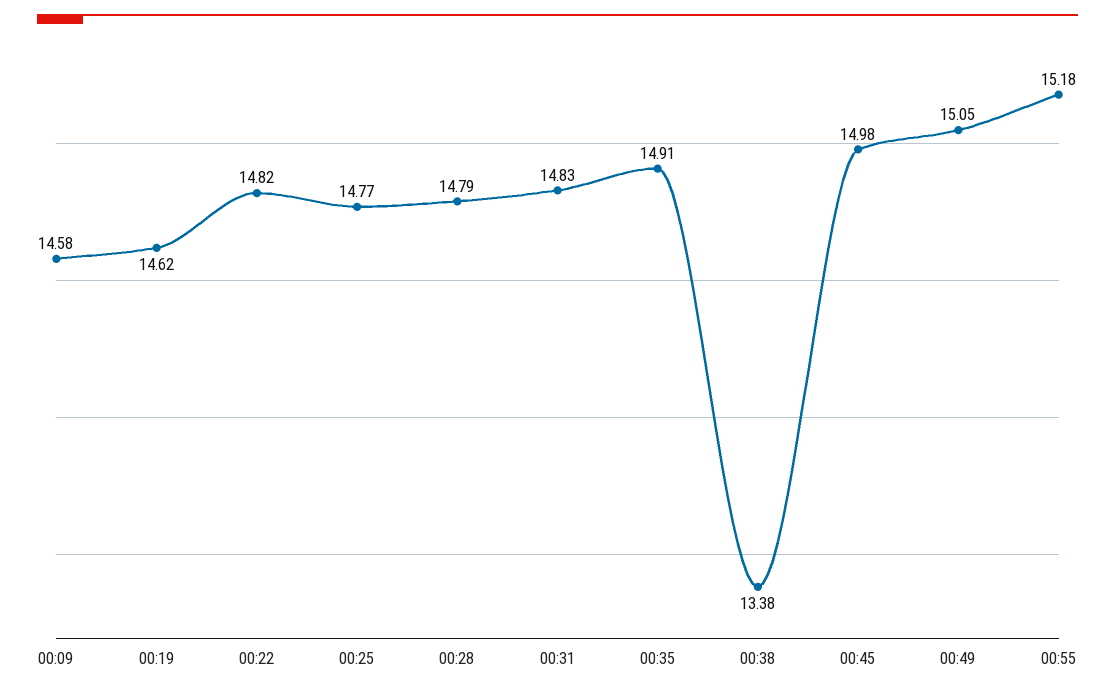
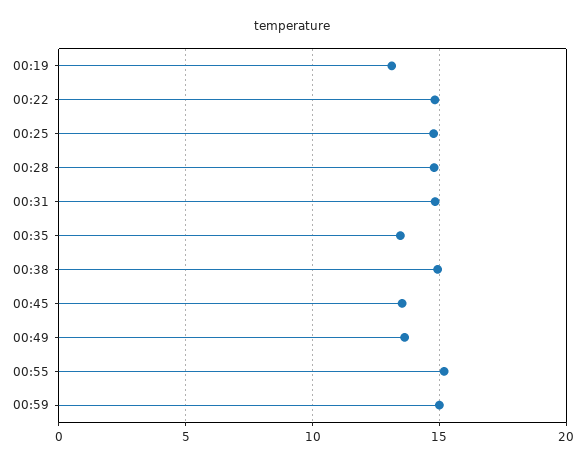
00:09: 14.58 -> none
00:19: 14.62 -> 13
00:35: 14.91 -> 13.5
00:38: 13.38 -> 15
00:45: 14.98 -> 13.5
00:49: 15.05 -> 13.5
00:59: none -> 15

